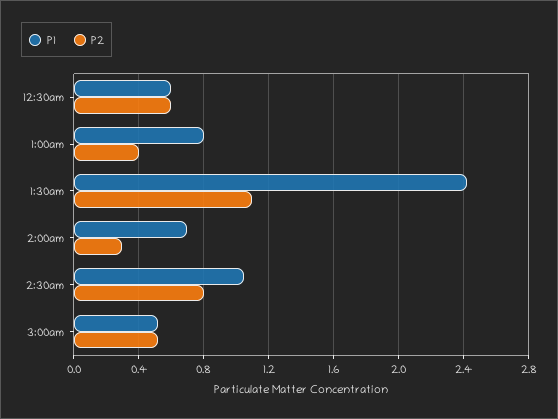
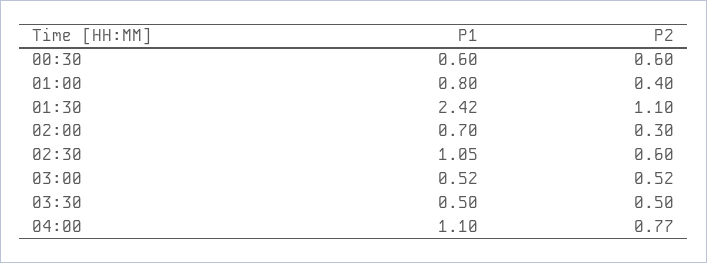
P2, 2:30am: 0.8 -> 0.6
P1, 03:30: none -> 0.5
P2, 03:30: none -> 0.5
P1, 04:00: none -> 1.1
P2, 04:00: none -> 0.77

